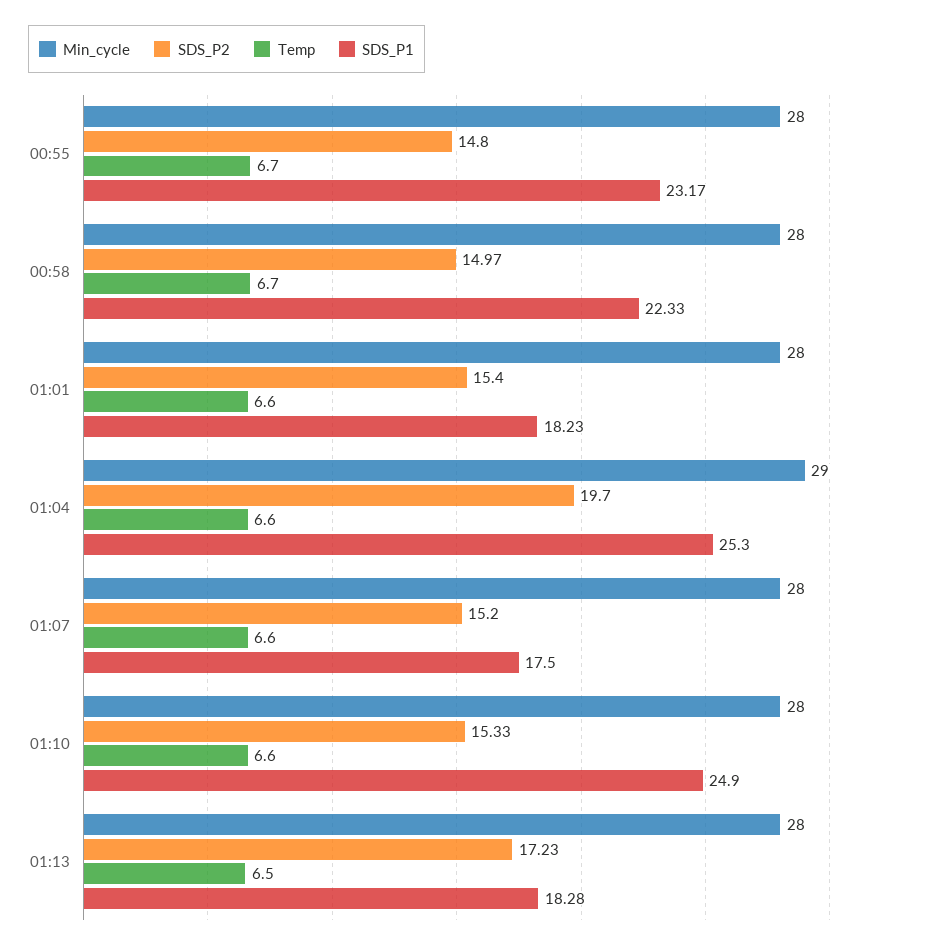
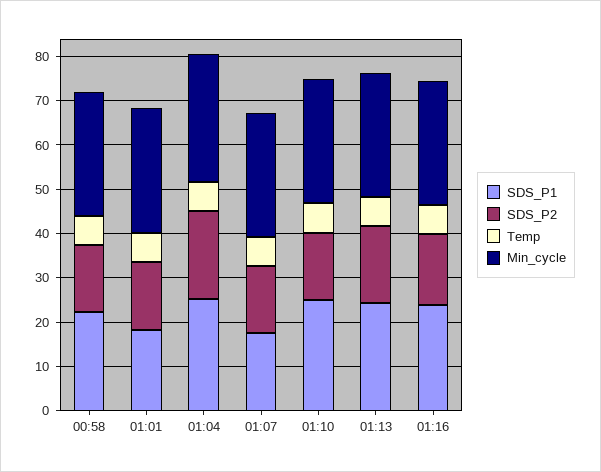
Min_cycle, 00:55: 28 -> none
SDS_P2, 00:55: 14.8 -> none
Temp, 00:55: 6.7 -> none
SDS_P1, 00:55: 23.17 -> none
SDS_P1, 01:13: 18.28 -> 24
SDS_P1, 01:16: none -> 24
SDS_P2, 01:16: none -> 16
Temp, 01:16: none -> 6
Min_cycle, 01:16: none -> 28

